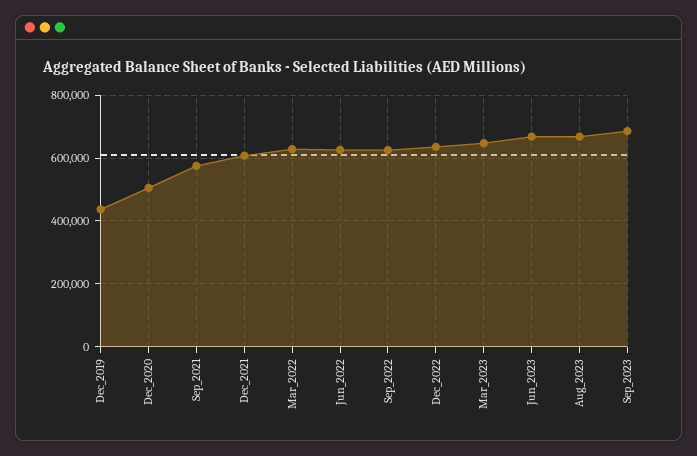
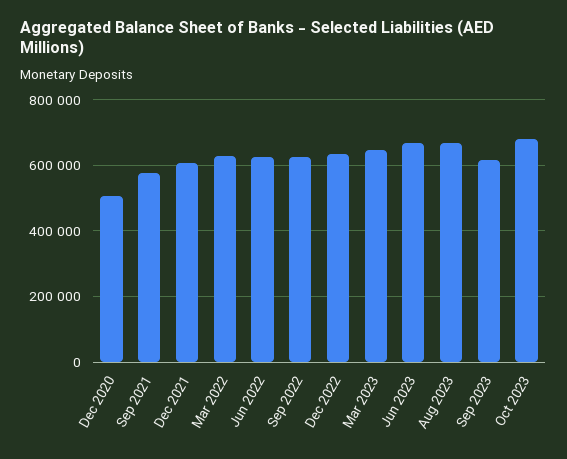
Dec_2019: 440000 -> none
Sep_2023: 680000 -> 620000
Oct 2023: none -> 680000

